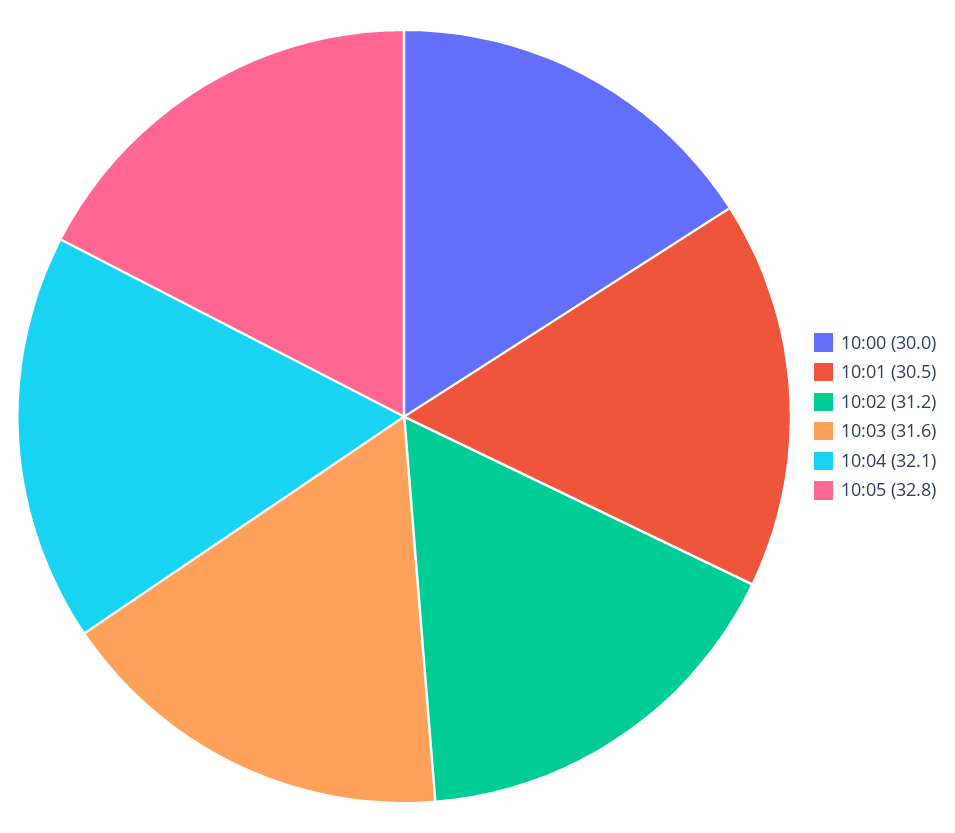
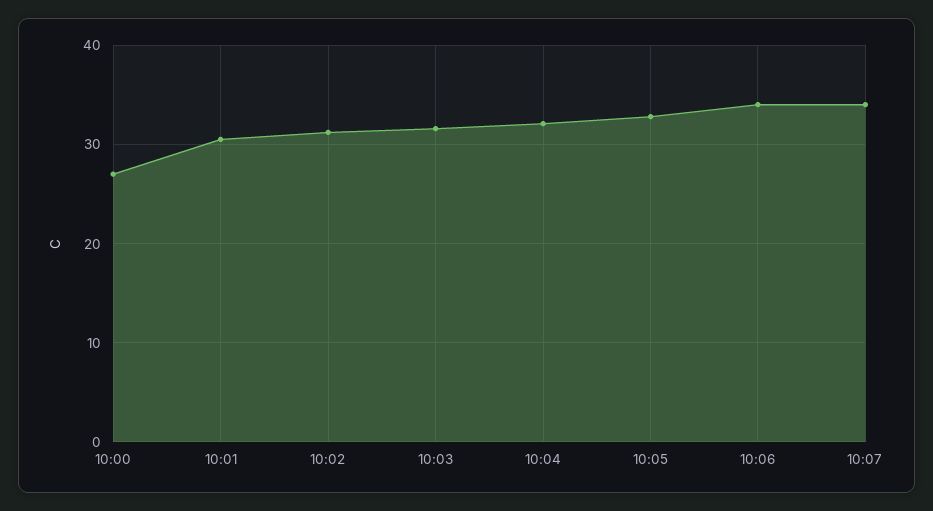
10:00: 30 -> 27
10:06: none -> 34
10:07: none -> 34

